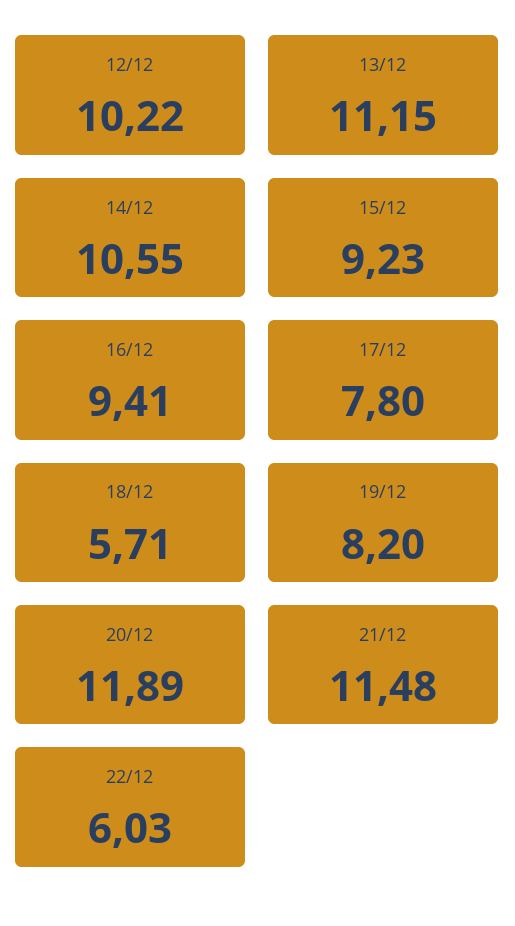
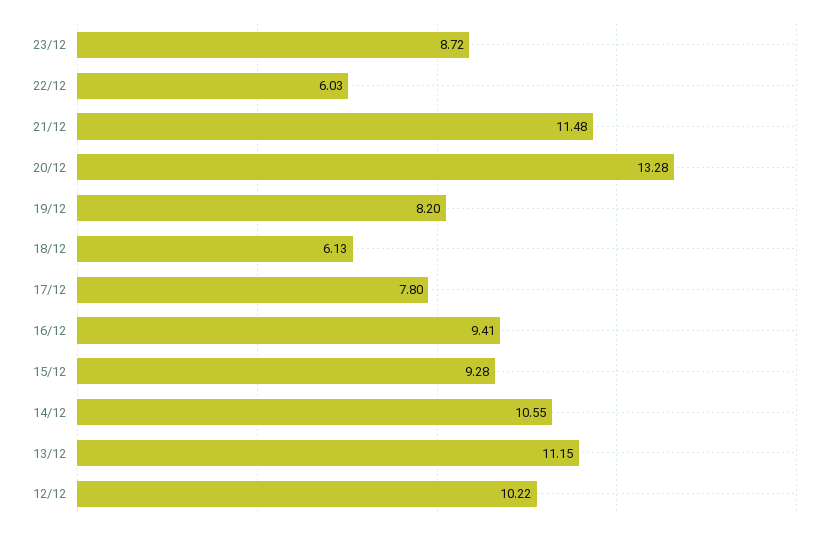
15/12: 9.23 -> 9.28
18/12: 5.71 -> 6.13
20/12: 11.89 -> 13.28
23/12: none -> 8.72

